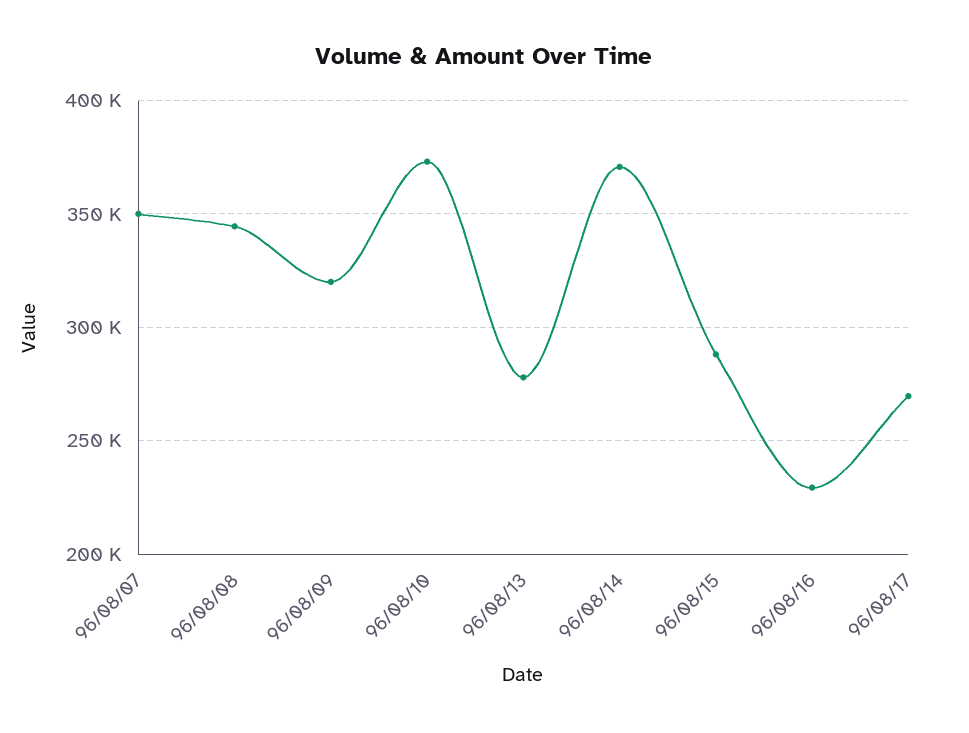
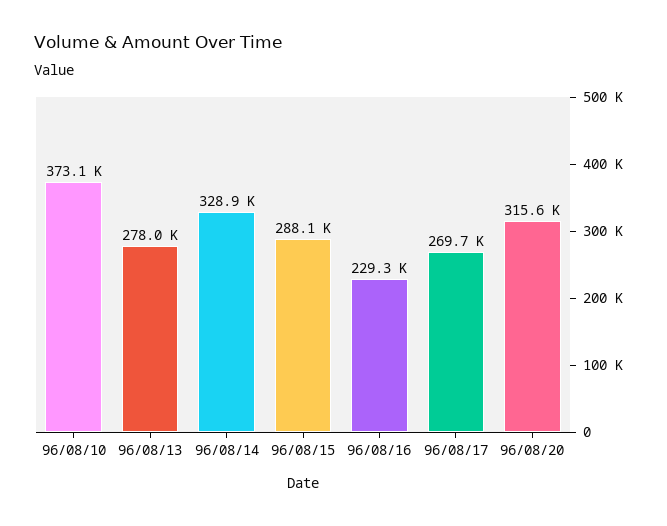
96/08/07: 350000 -> none
96/08/08: 345000 -> none
96/08/09: 320000 -> none
96/08/14: 370000 -> 328900
96/08/20: none -> 315600

